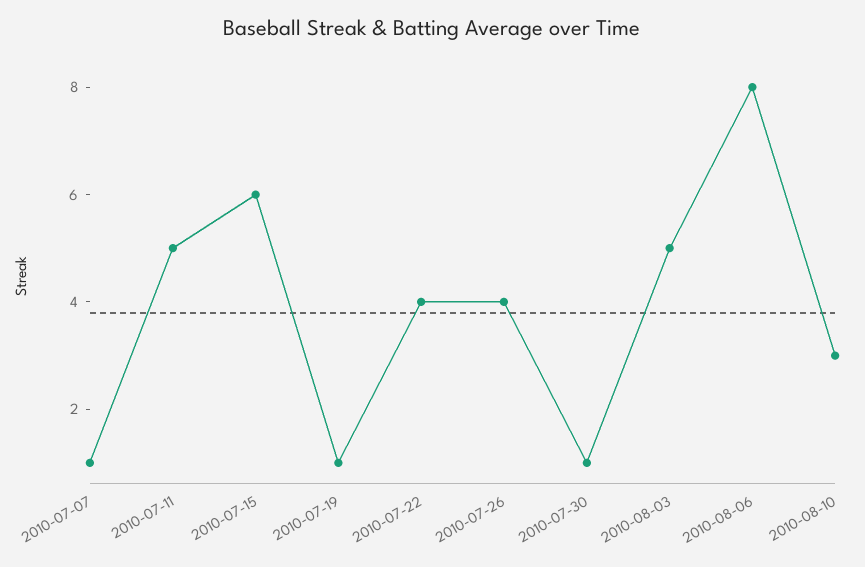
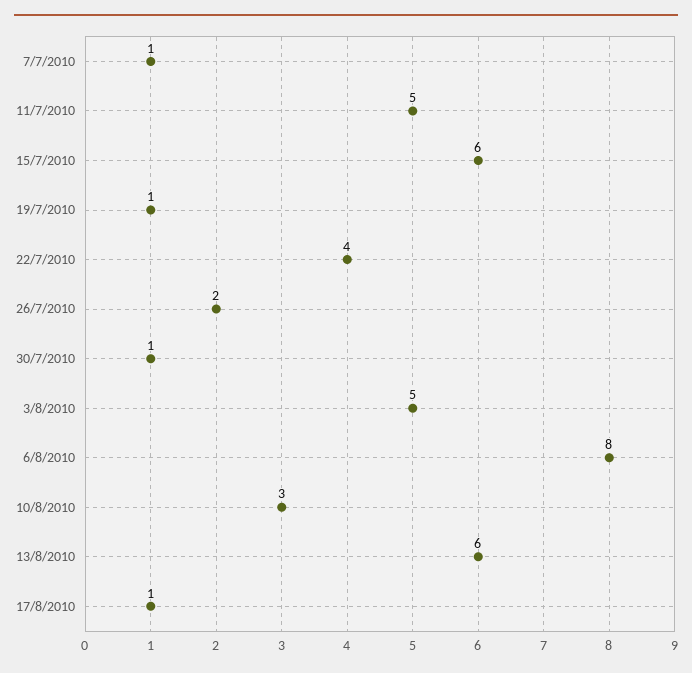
2010-07-26: 4 -> 2
13/8/2010: none -> 6
17/8/2010: none -> 1

